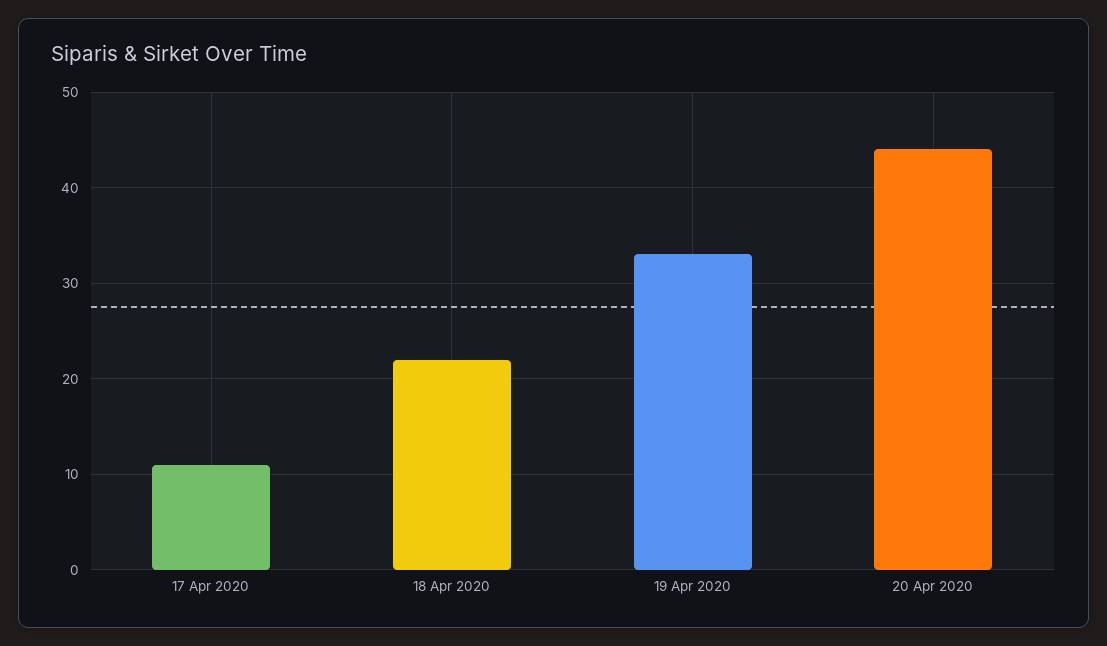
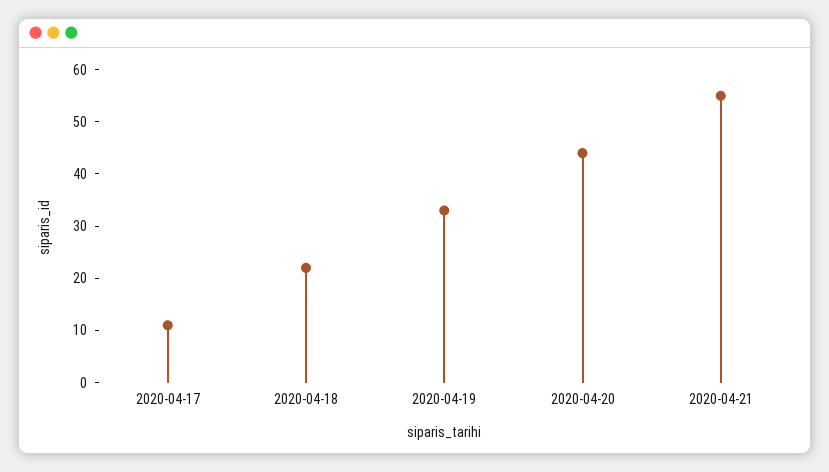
2020-04-21: none -> 55

